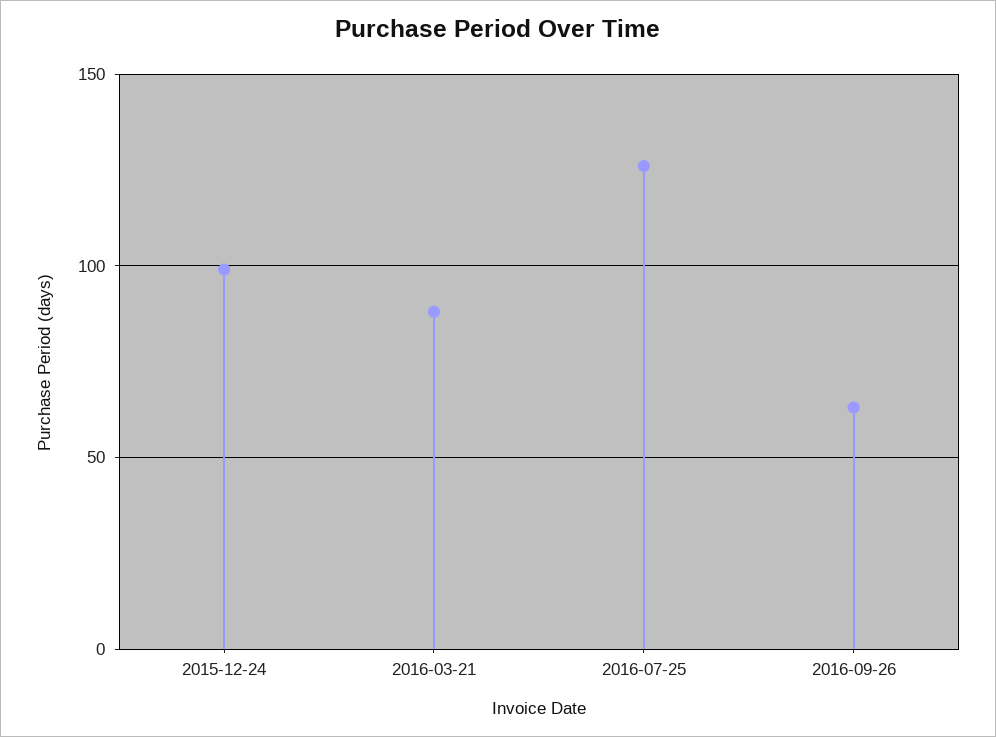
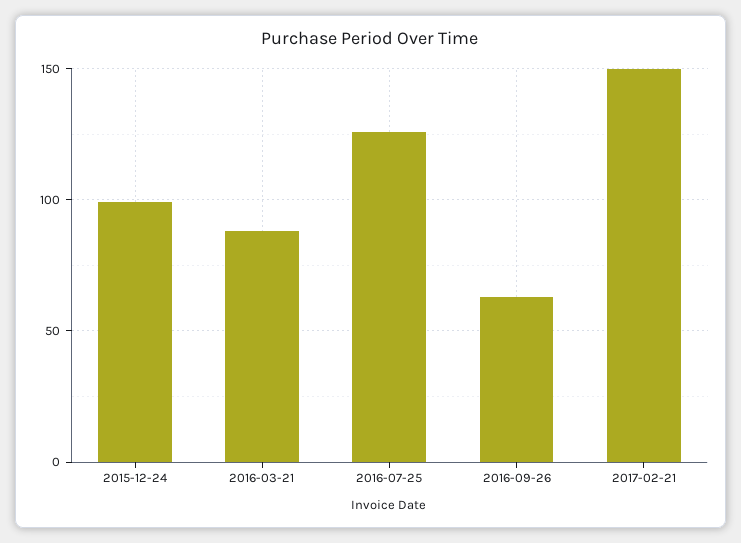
2017-02-21: none -> 150

